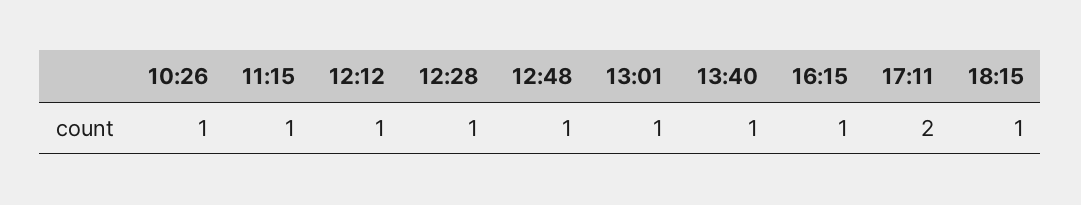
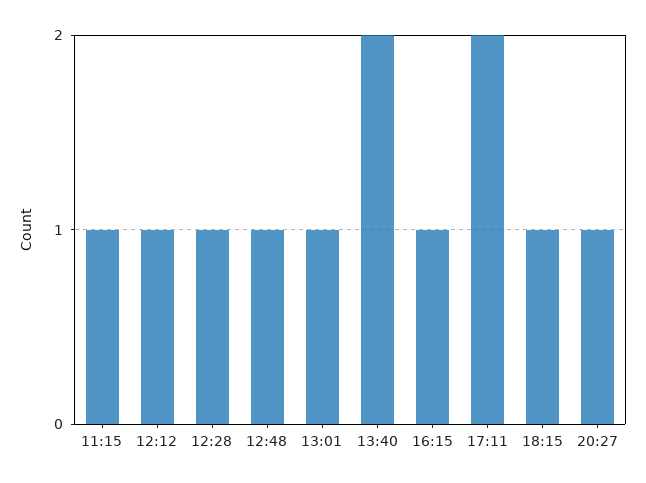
10:26: 1 -> none
13:40: 1 -> 2
20:27: none -> 1

